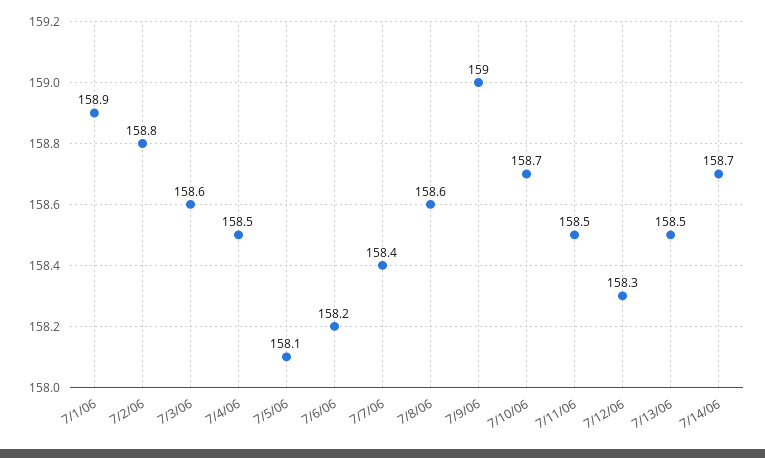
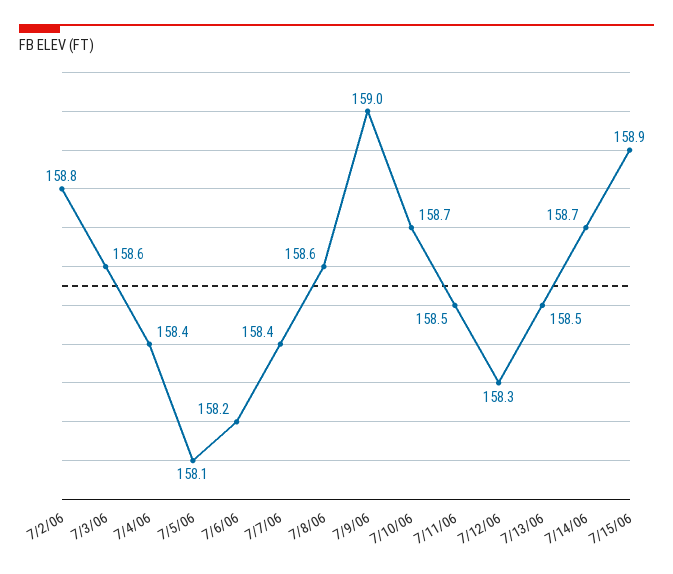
7/1/06: 158.9 -> none
7/4/06: 158.5 -> 158.4
7/15/06: none -> 158.9

